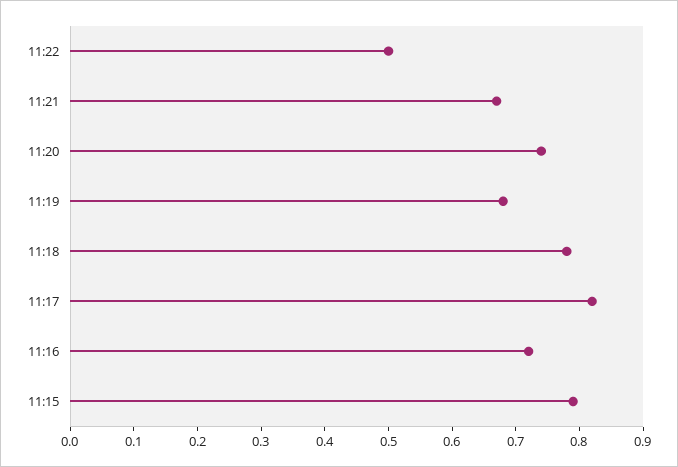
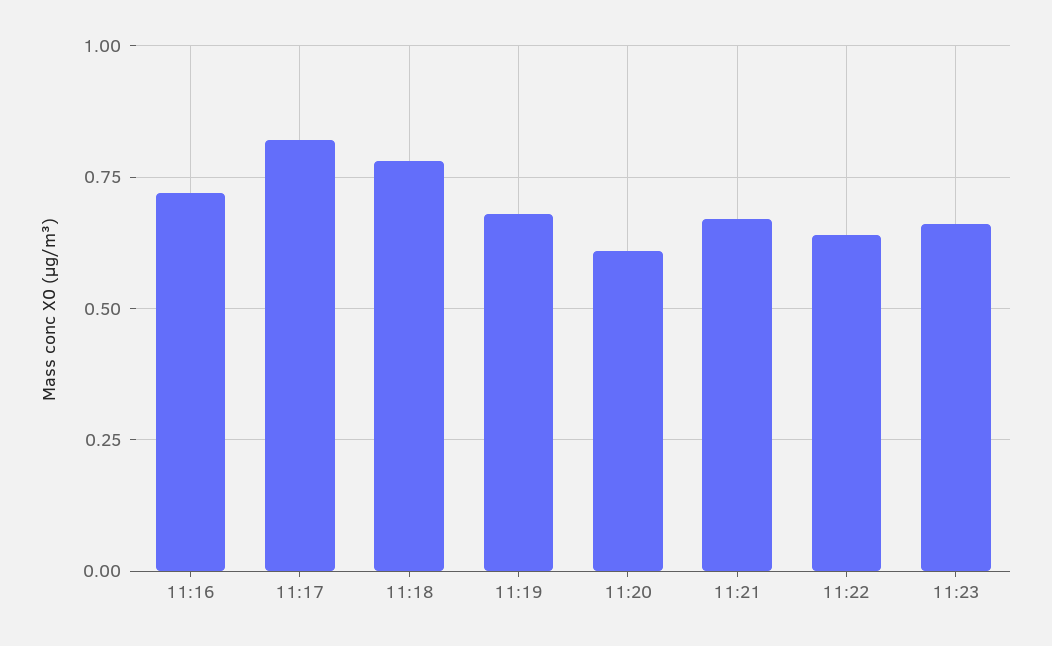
11:22: 0.5 -> 0.65
11:20: 0.75 -> 0.6
11:15: 0.8 -> none
11:23: none -> 0.65

